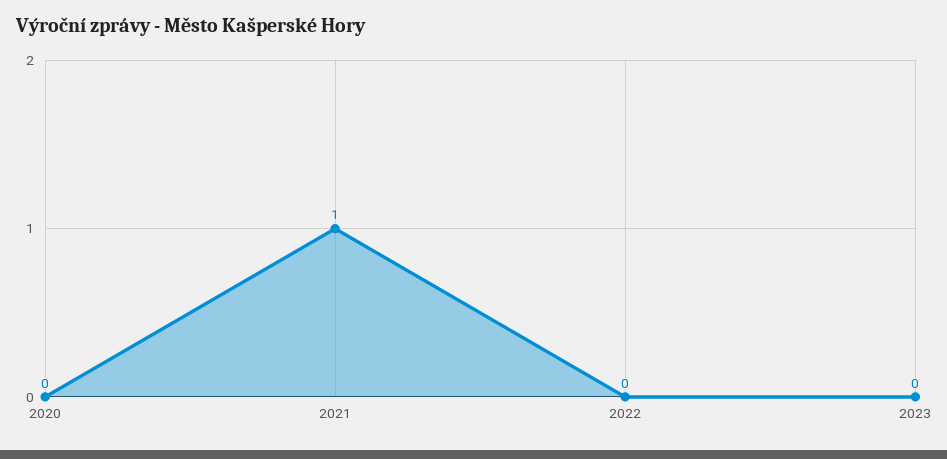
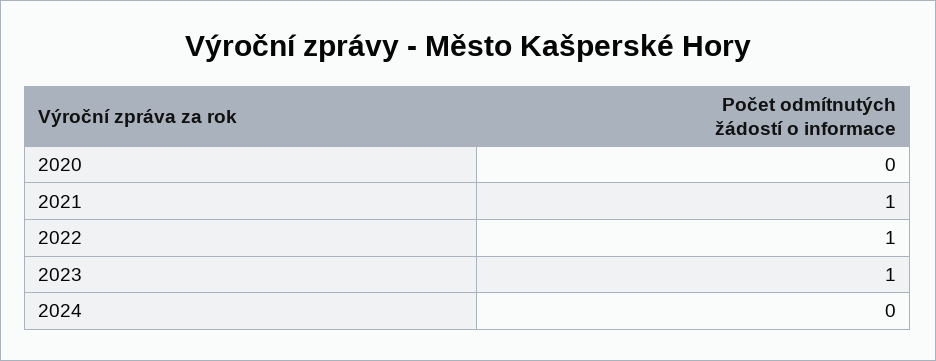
2022: 0 -> 1
2023: 0 -> 1
2024: none -> 0

